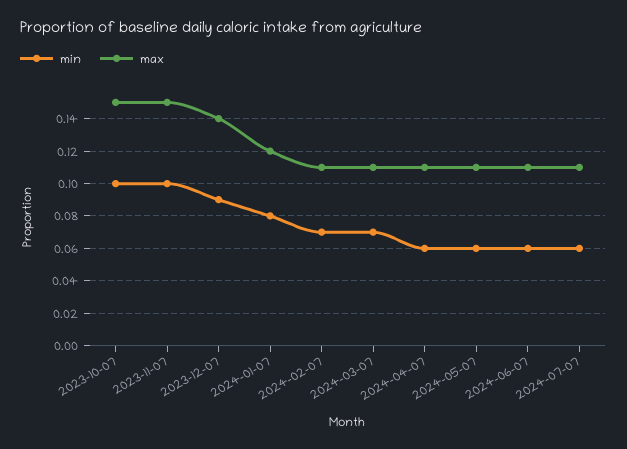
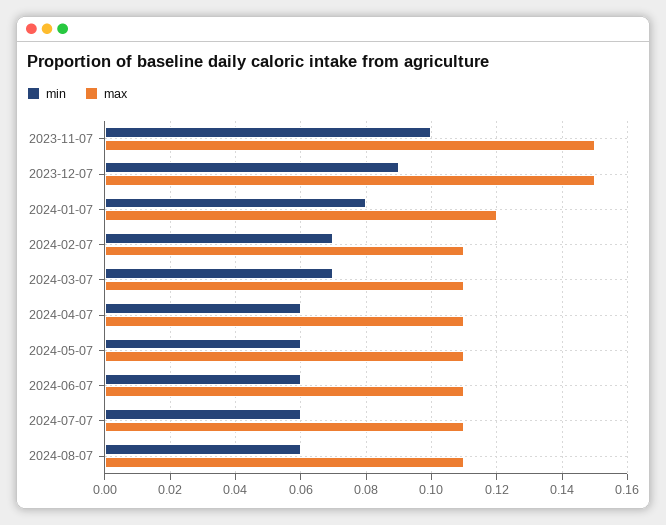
min, 2023-10-07: 0.1 -> none
max, 2023-10-07: 0.15 -> none
max, 2023-12-07: 0.14 -> 0.15
min, 2024-08-07: none -> 0.06
max, 2024-08-07: none -> 0.11

